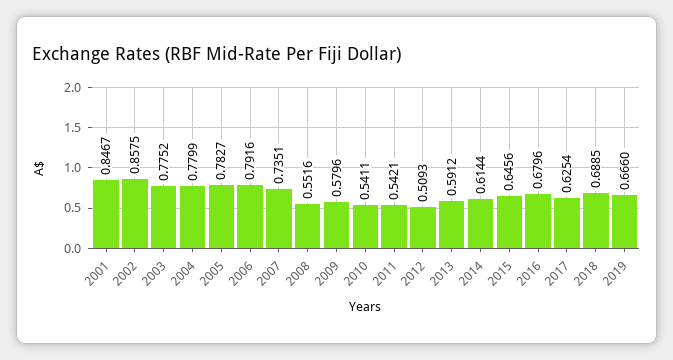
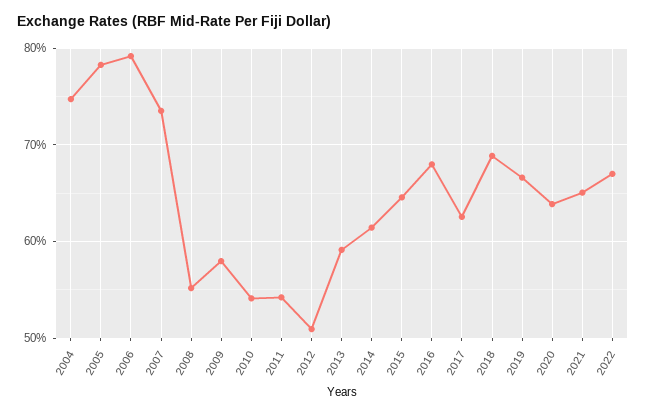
2001: 0.8467 -> none
2002: 0.8575 -> none
2003: 0.7752 -> none
2004: 0.7799 -> 0.75
2020: none -> 0.64
2021: none -> 0.65
2022: none -> 0.67

